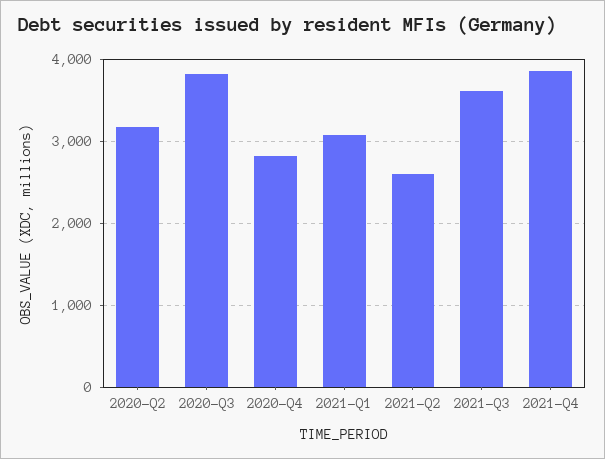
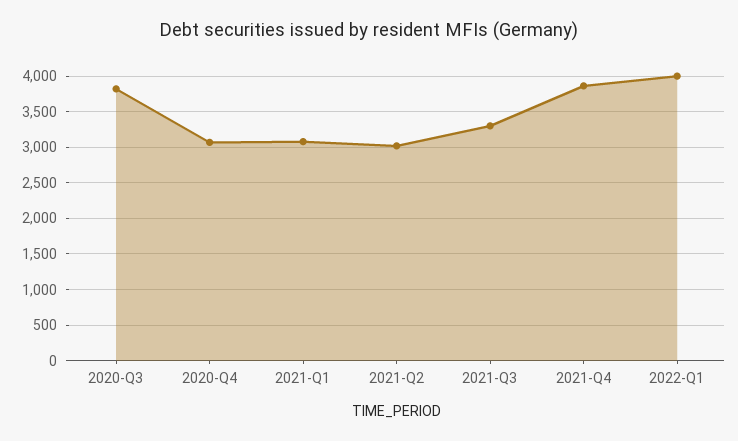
2020-Q2: 3200 -> none
2020-Q4: 2800 -> 3100
2021-Q2: 2600 -> 3000
2021-Q3: 3600 -> 3300
2022-Q1: none -> 4000

